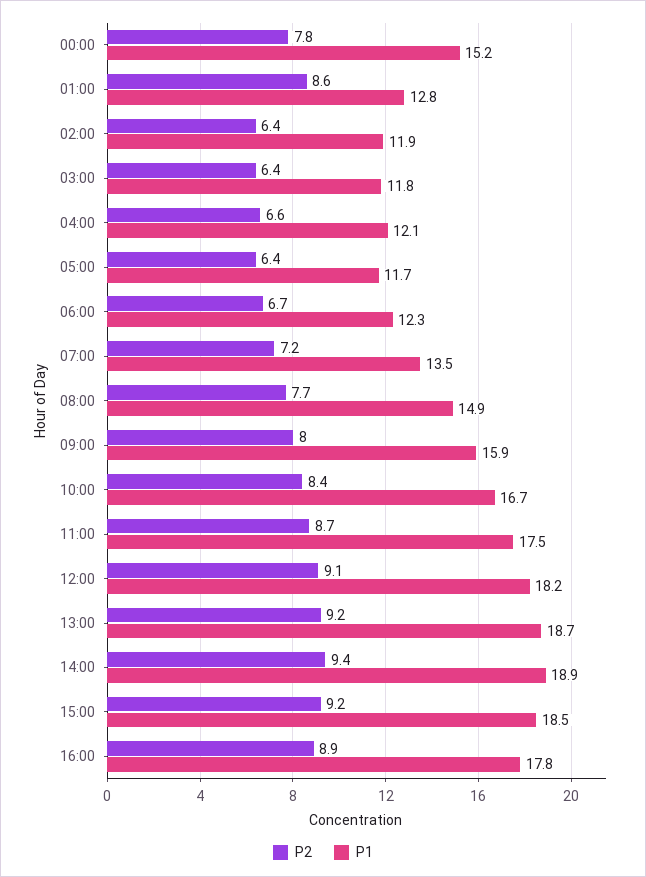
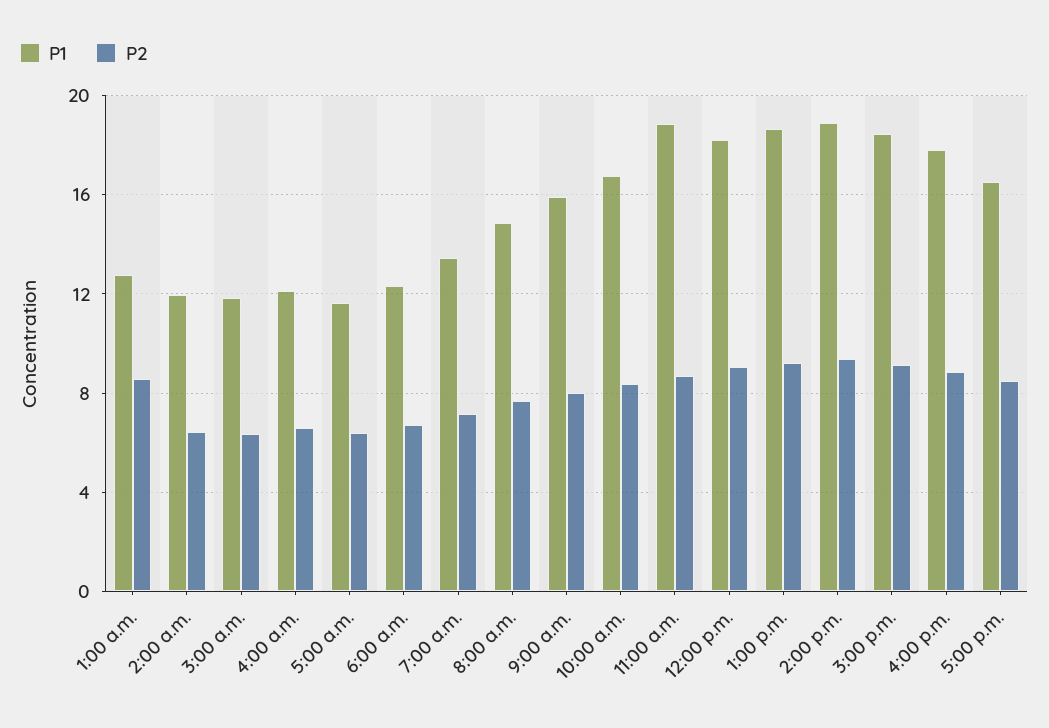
P2, 00:00: 7.8 -> none
P1, 00:00: 15.2 -> none
P1, 11:00: 17.5 -> 19
P1, 5:00 p.m.: none -> 16.5
P2, 5:00 p.m.: none -> 8.5

